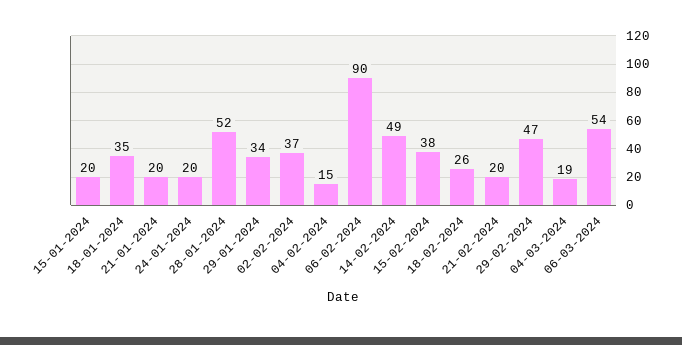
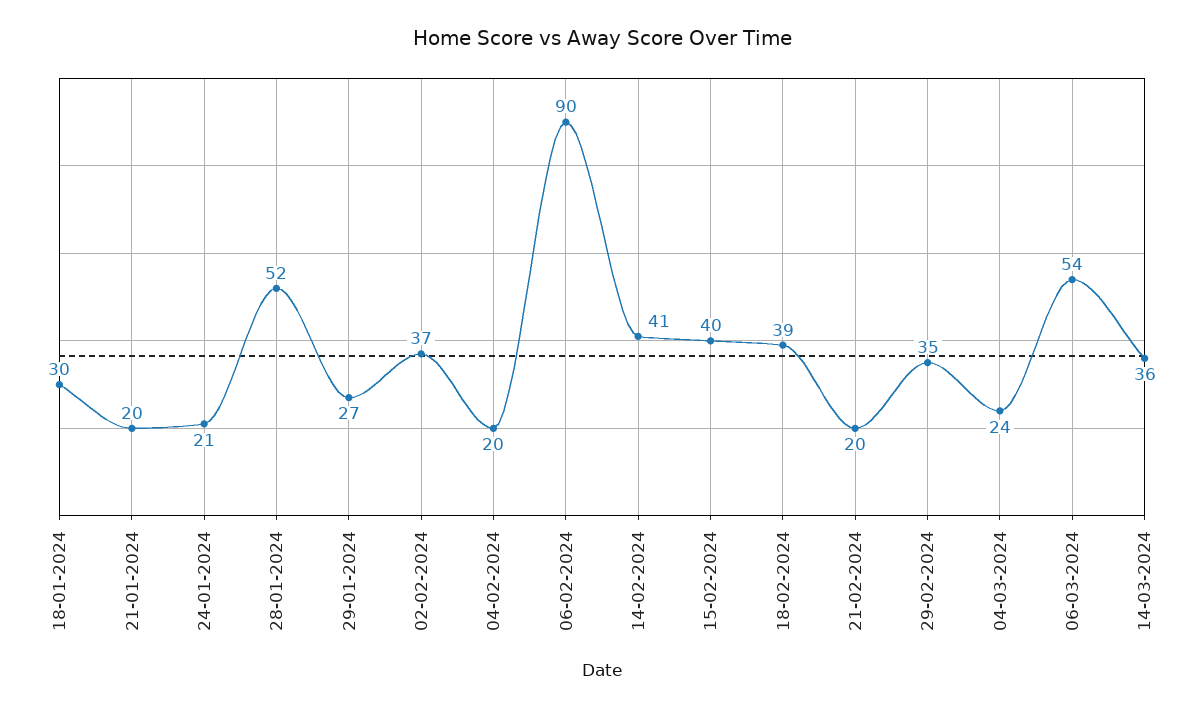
15-01-2024: 20 -> none
18-01-2024: 35 -> 30
24-01-2024: 20 -> 21
29-01-2024: 34 -> 27
04-02-2024: 15 -> 20
14-02-2024: 49 -> 41
15-02-2024: 38 -> 40
18-02-2024: 26 -> 39
29-02-2024: 47 -> 35
04-03-2024: 19 -> 24
14-03-2024: none -> 36

